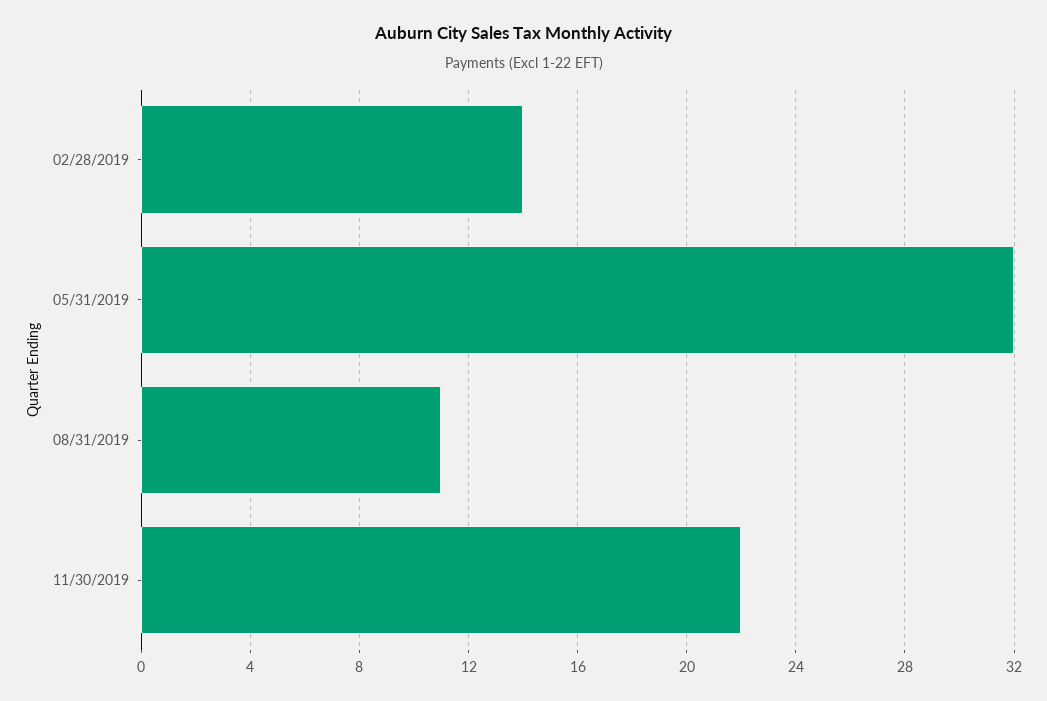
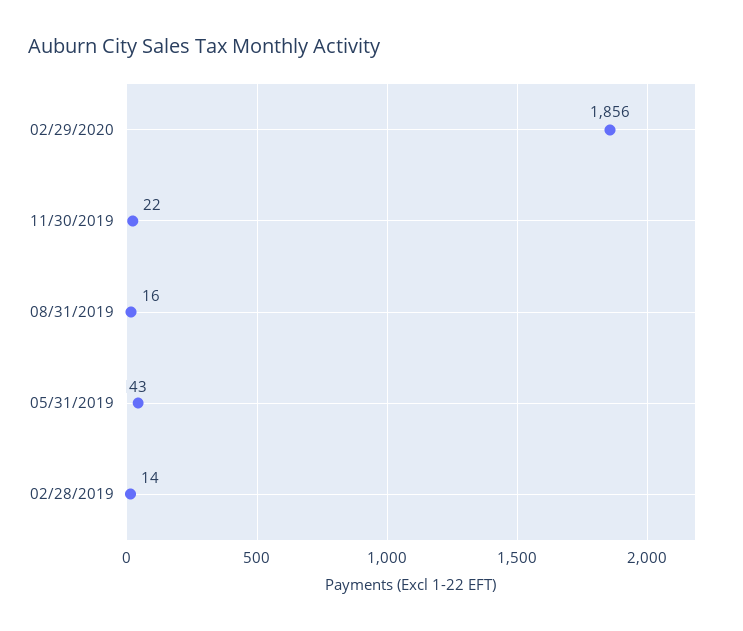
05/31/2019: 32 -> 43
08/31/2019: 11 -> 16
02/29/2020: none -> 1856

